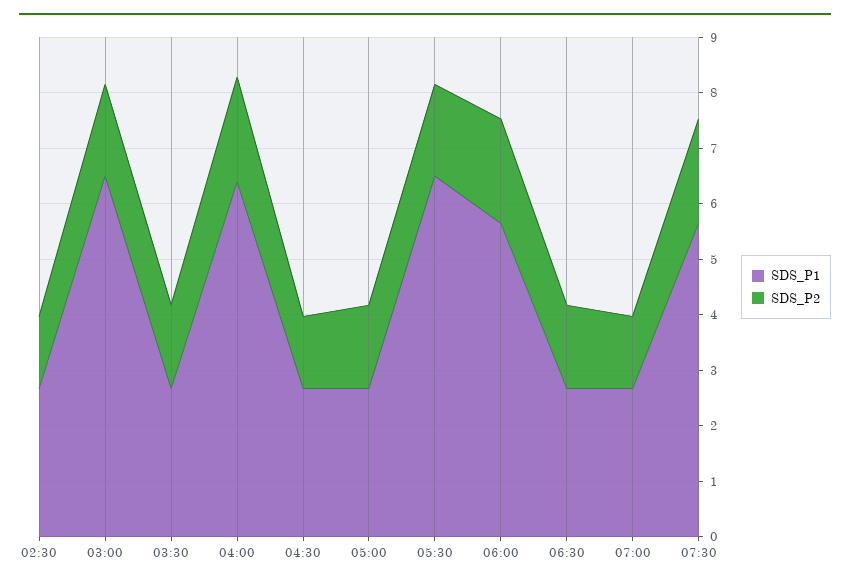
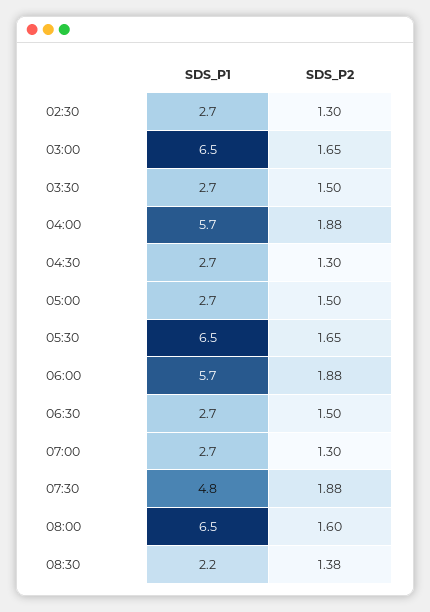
SDS_P1, 04:00: 6.4 -> 5.7
SDS_P1, 07:30: 5.6 -> 4.8
SDS_P1, 08:00: none -> 6.5
SDS_P2, 08:00: none -> 1.6
SDS_P1, 08:30: none -> 2.2
SDS_P2, 08:30: none -> 1.38

